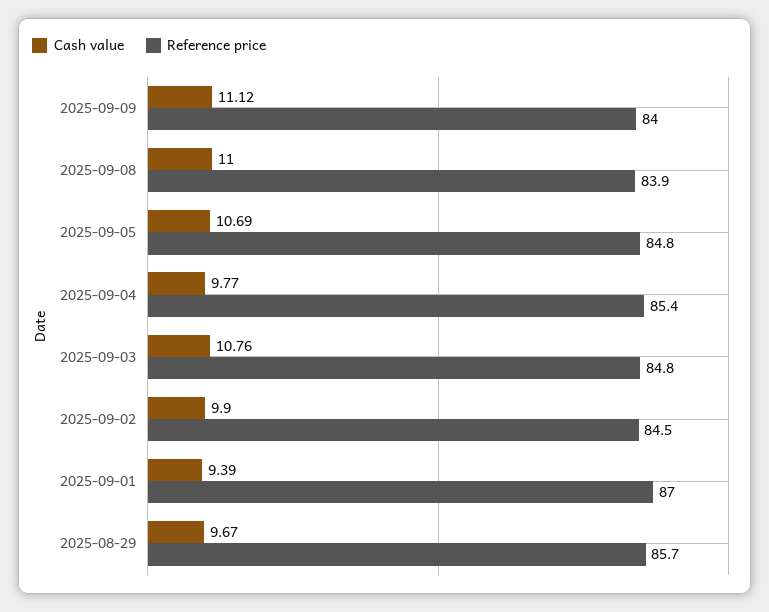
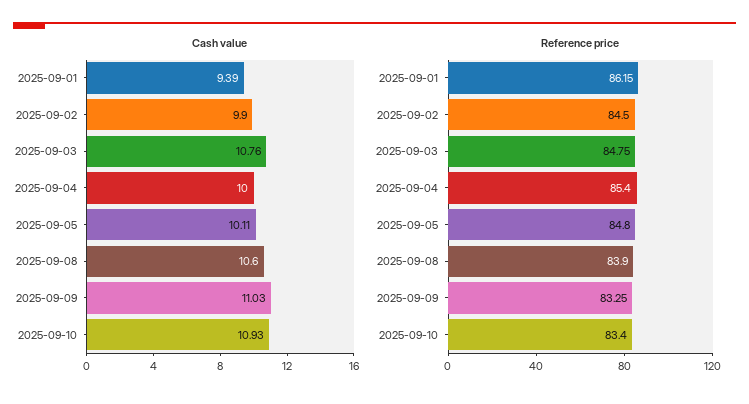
Cash value, 2025-09-09: 11.12 -> 11.03
Reference price, 2025-09-09: 84 -> 83.25
Cash value, 2025-09-08: 11 -> 10.6
Cash value, 2025-09-05: 10.69 -> 10.11
Cash value, 2025-09-04: 9.77 -> 10
Reference price, 2025-09-01: 87 -> 86.15
Cash value, 2025-08-29: 9.67 -> none
Reference price, 2025-08-29: 85.7 -> none
Cash value, 2025-09-10: none -> 10.93
Reference price, 2025-09-10: none -> 83.4

